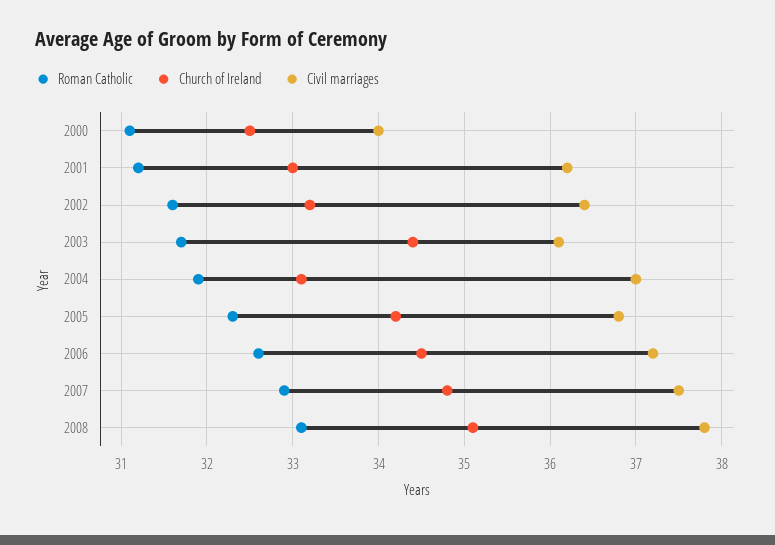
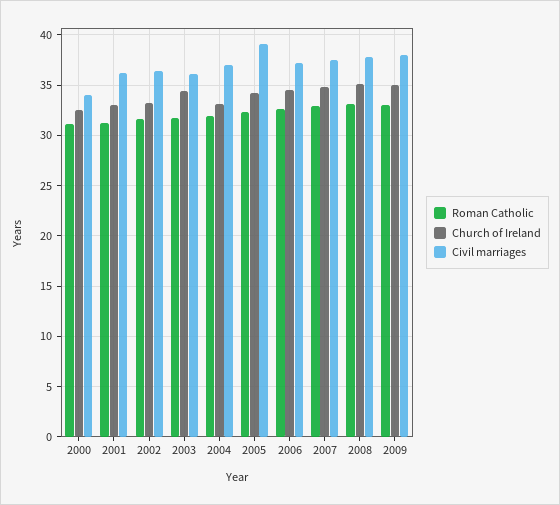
Civil marriages, 2005: 36.8 -> 39
Roman Catholic, 2009: none -> 33
Church of Ireland, 2009: none -> 35
Civil marriages, 2009: none -> 38

